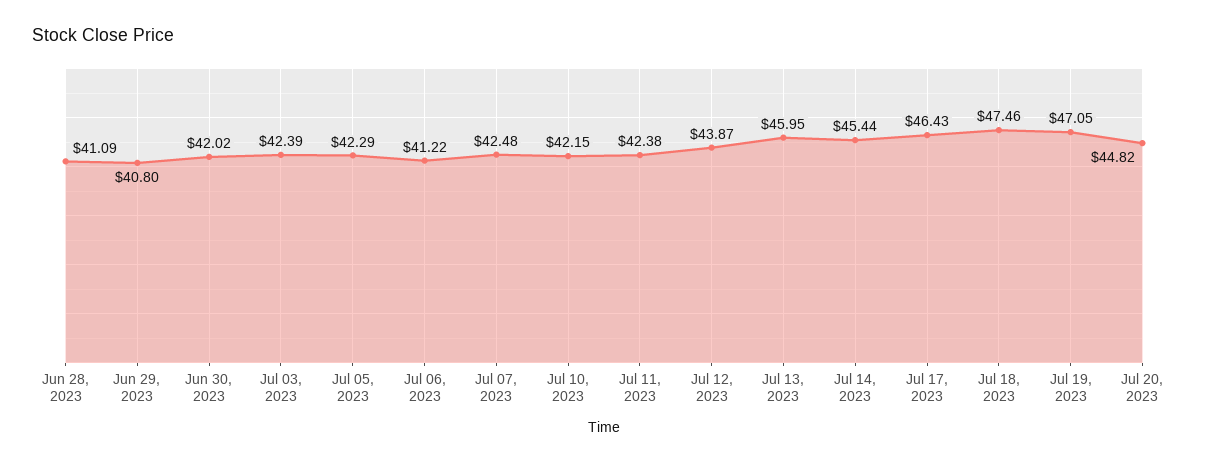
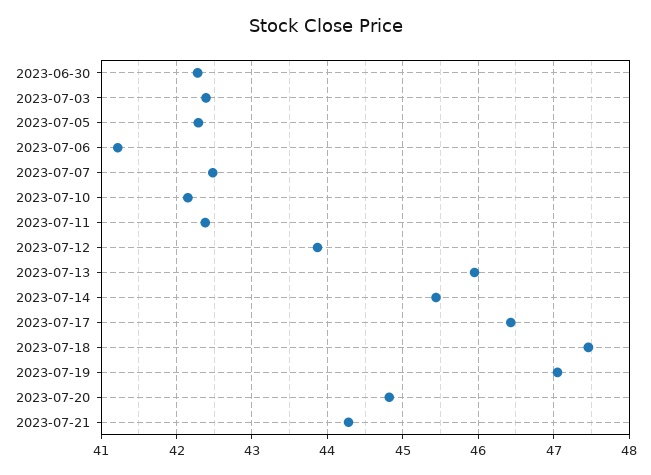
Jun 28, 2023: 41.09 -> none
Jun 29, 2023: 40.8 -> none
Jun 30, 2023: 42.02 -> 42.3
2023-07-21: none -> 44.3

